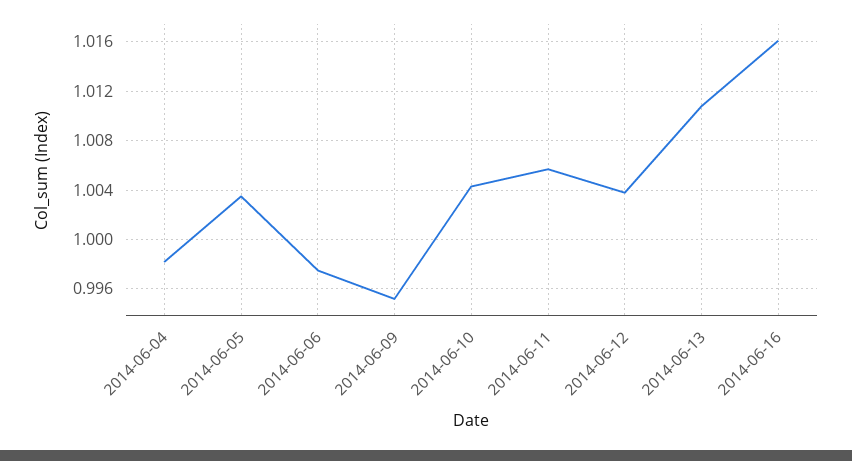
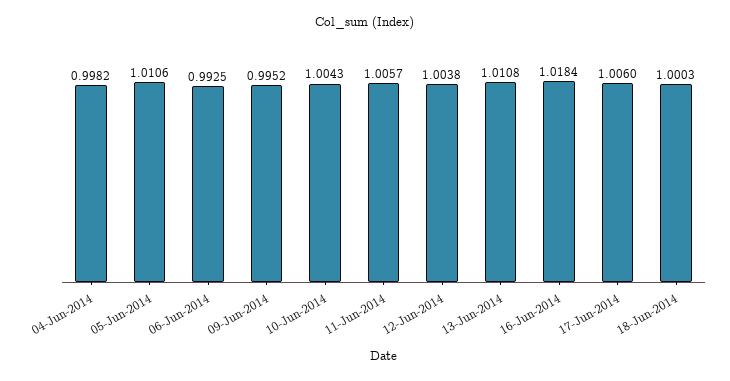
2014-06-05: 1.0035 -> 1.0106
2014-06-06: 0.9975 -> 0.9925
2014-06-16: 1.016 -> 1.0184
17-Jun-2014: none -> 1.006
18-Jun-2014: none -> 1.0003

